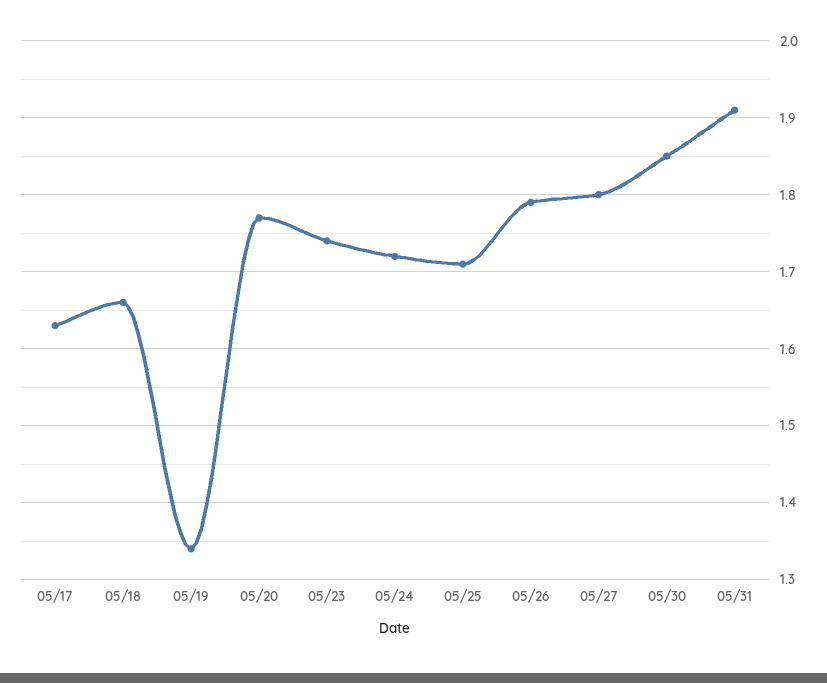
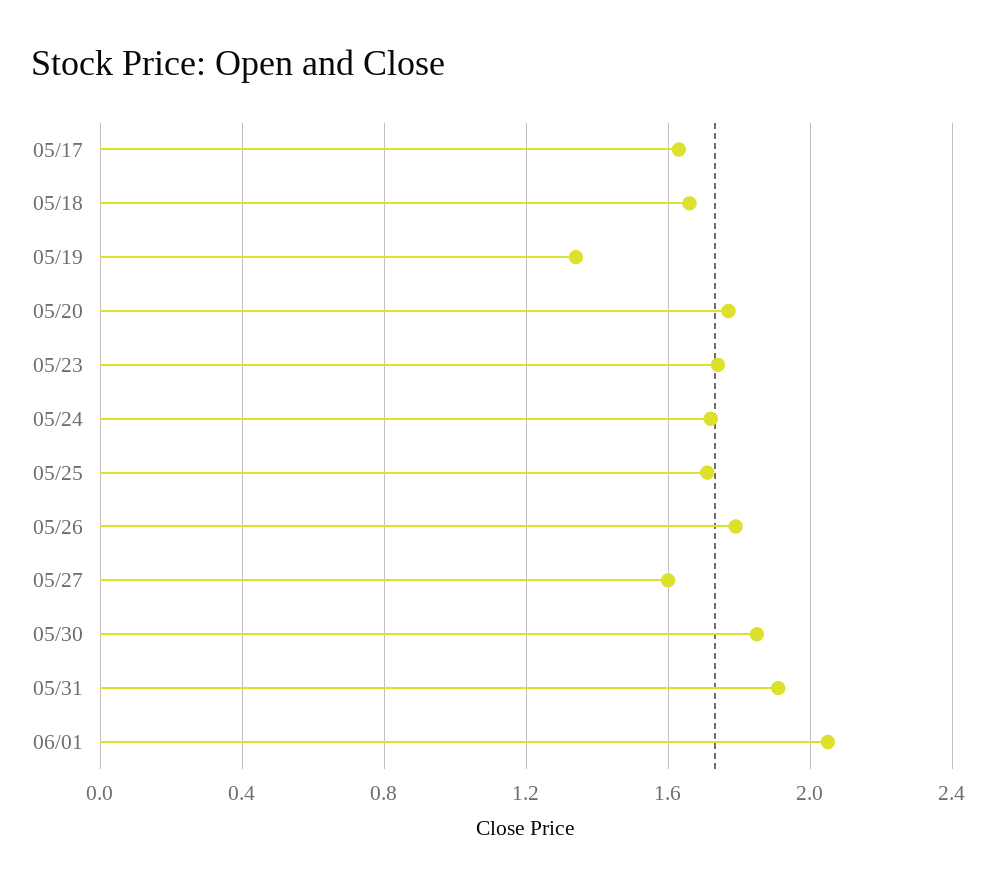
05/27: 1.8 -> 1.6
06/01: none -> 2.05

